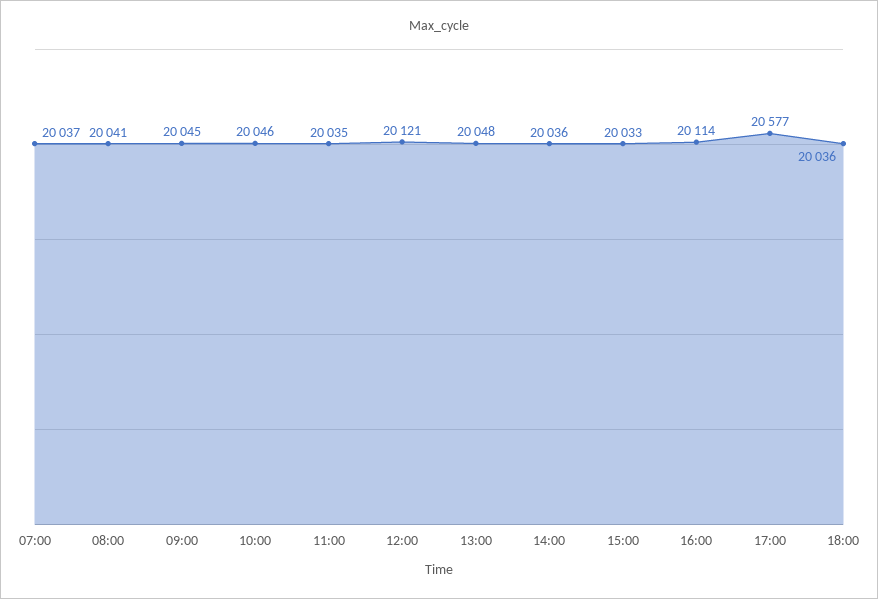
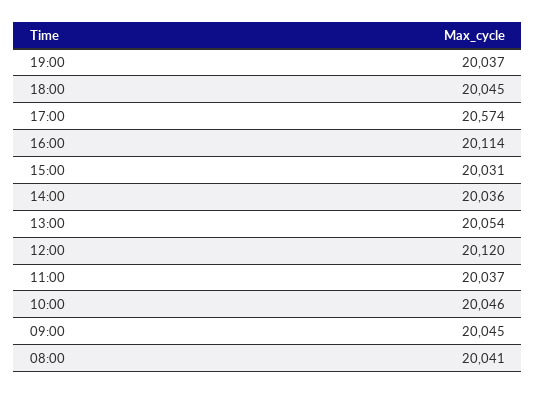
07:00: 20037 -> none
11:00: 20035 -> 20037
12:00: 20121 -> 20120
13:00: 20048 -> 20054
15:00: 20033 -> 20031
17:00: 20577 -> 20574
18:00: 20036 -> 20045
19:00: none -> 20037

